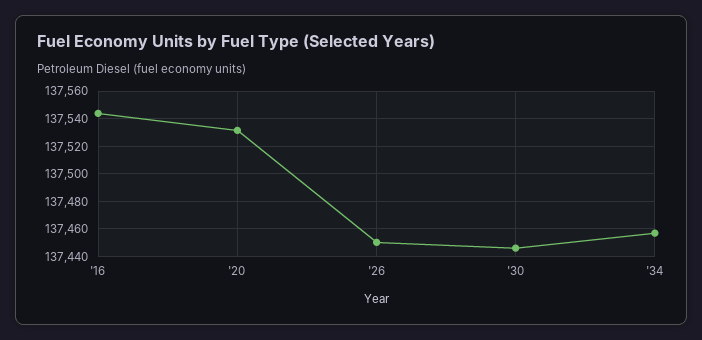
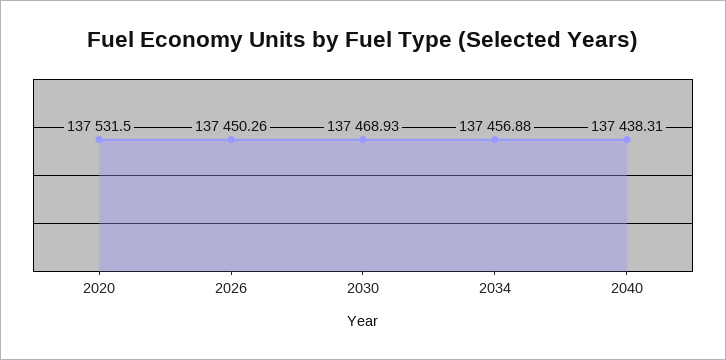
'16: 137545 -> none
'30: 137445 -> 137468.93
2040: none -> 137438.31

